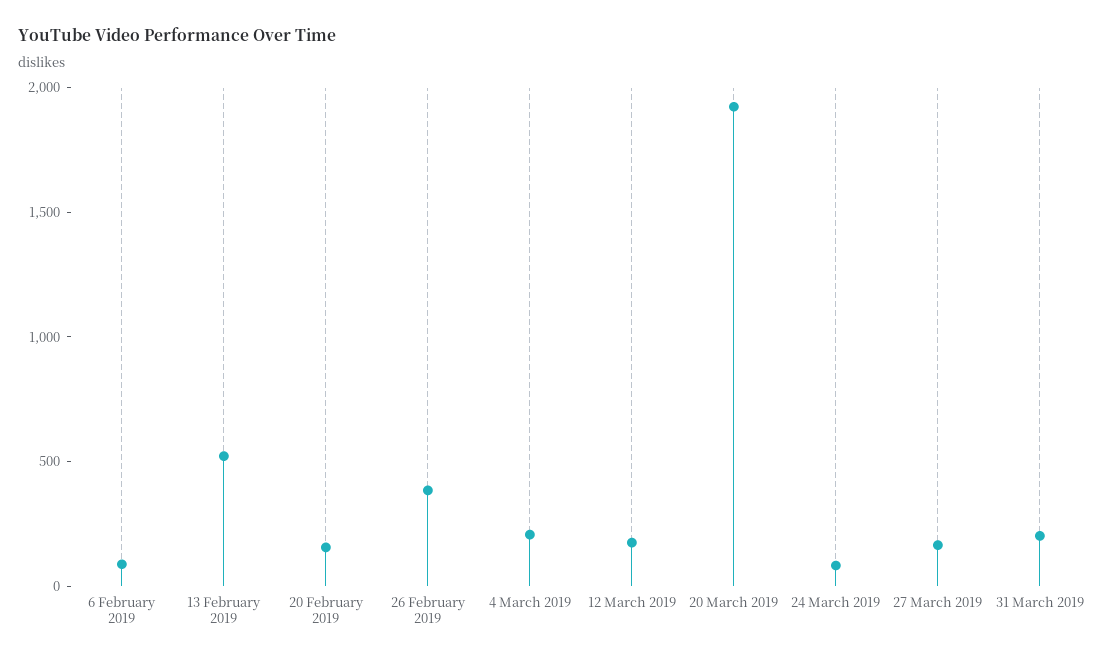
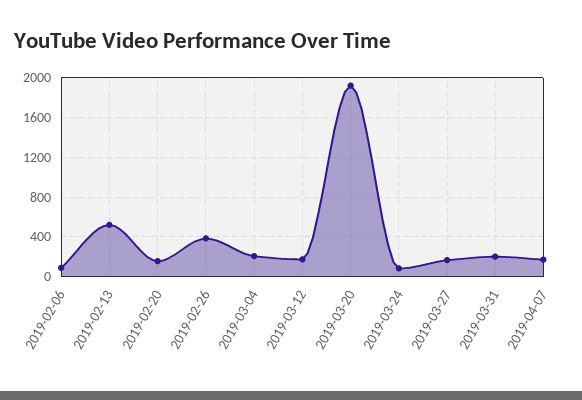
2019-04-07: none -> 200

